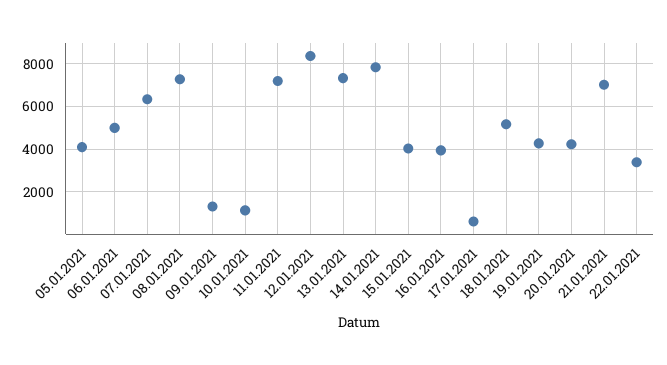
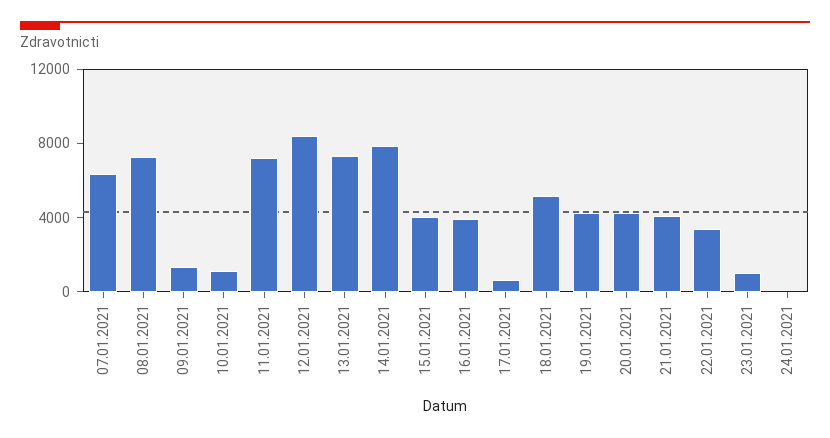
05.01.2021: 4000 -> none
06.01.2021: 5000 -> none
21.01.2021: 7000 -> 4000
23.01.2021: none -> 1000
24.01.2021: none -> 0

